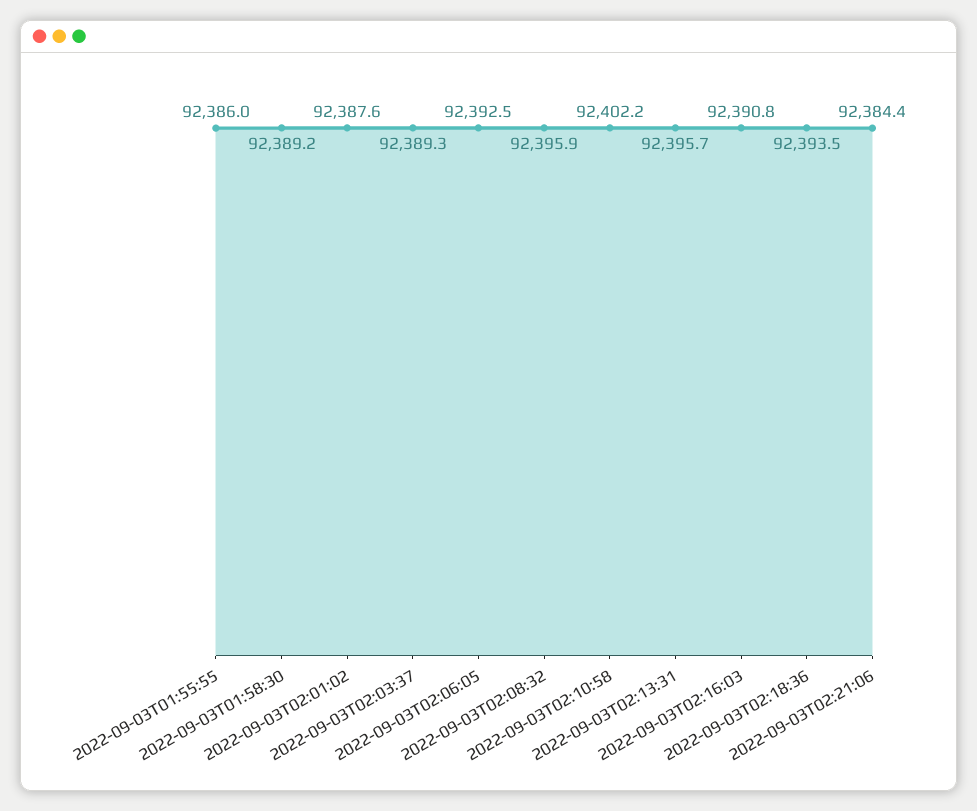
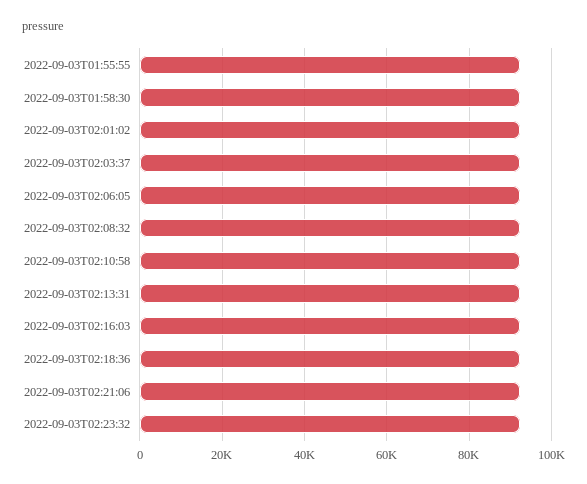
2022-09-03T02:23:32: none -> 92000

